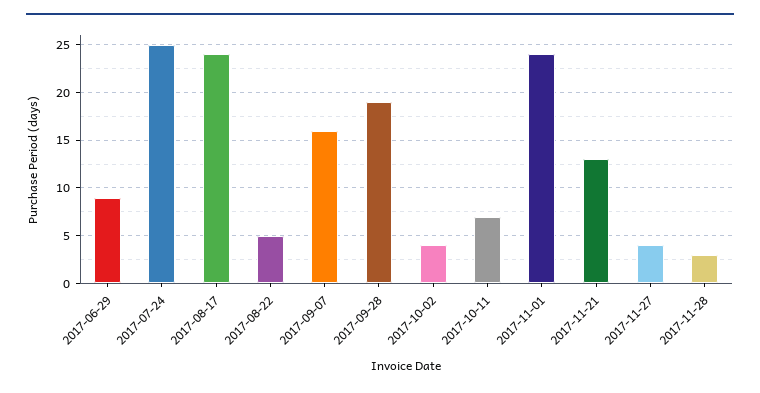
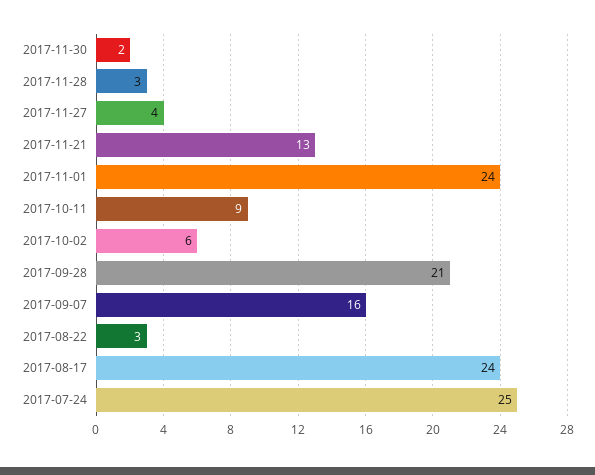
2017-06-29: 9 -> none
2017-08-22: 5 -> 3
2017-09-28: 19 -> 21
2017-10-02: 4 -> 6
2017-10-11: 7 -> 9
2017-11-30: none -> 2

